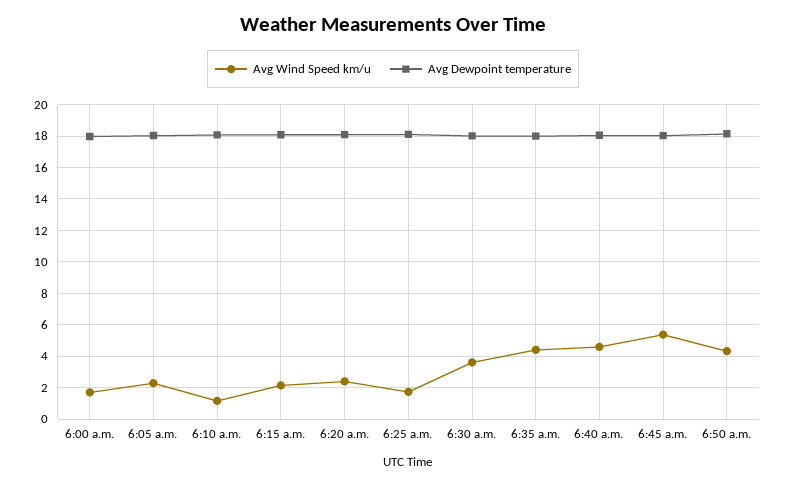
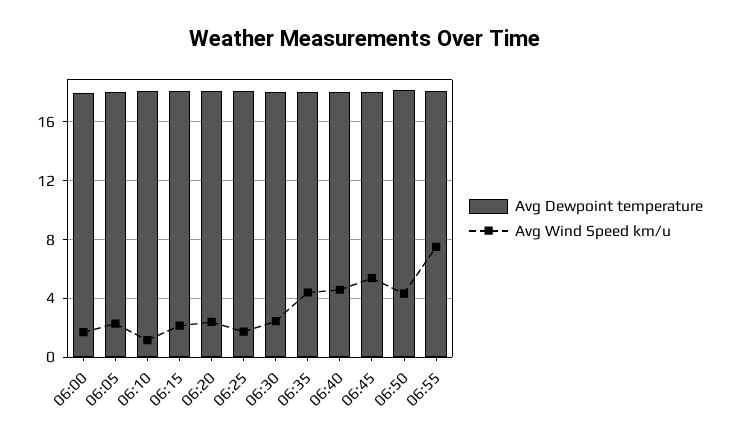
Avg Wind Speed km/u, 6:30 a.m.: 3.5 -> 2.5
Avg Dewpoint temperature, 06:55: none -> 18
Avg Wind Speed km/u, 06:55: none -> 7.5

